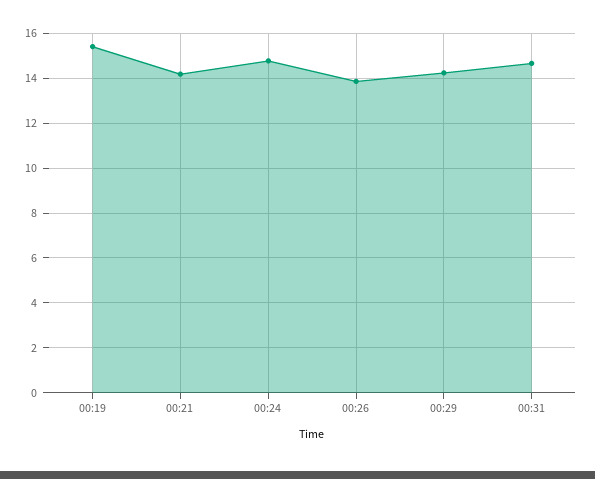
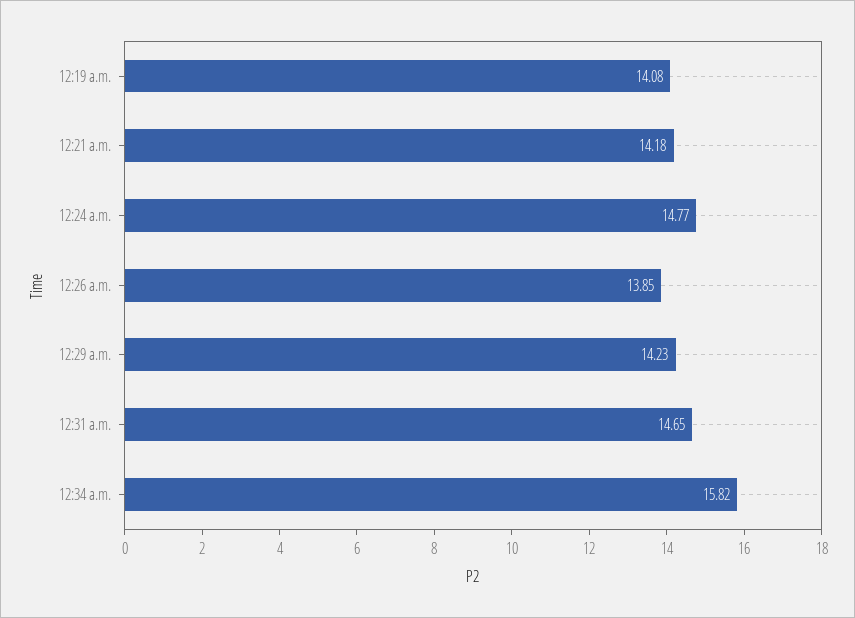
00:19: 15.5 -> 14.08
12:34 a.m.: none -> 15.82

